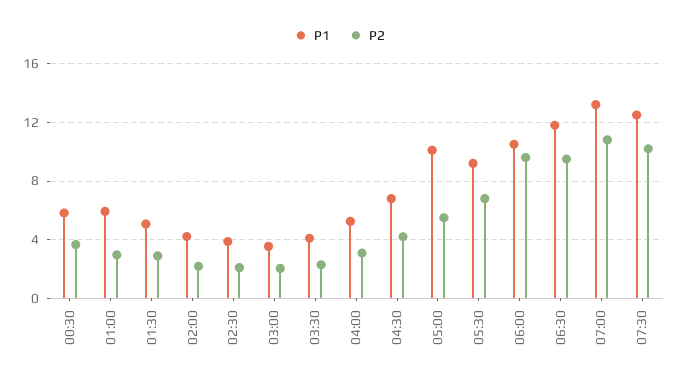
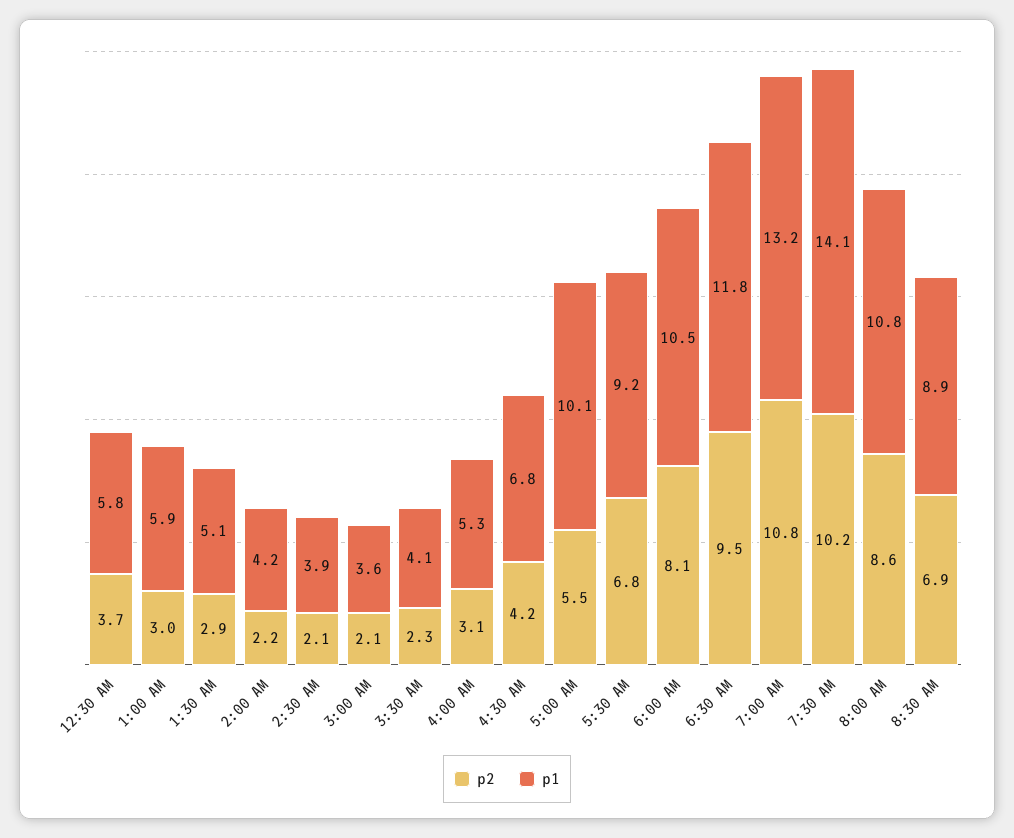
P2, 06:00: 9.5 -> 8.1
P1, 07:30: 12.5 -> 14.1
P2, 8:00 AM: none -> 8.6
P1, 8:00 AM: none -> 10.8
P2, 8:30 AM: none -> 6.9
P1, 8:30 AM: none -> 8.9

